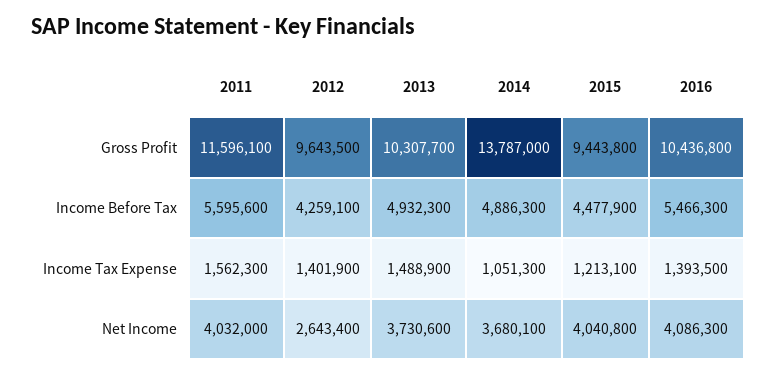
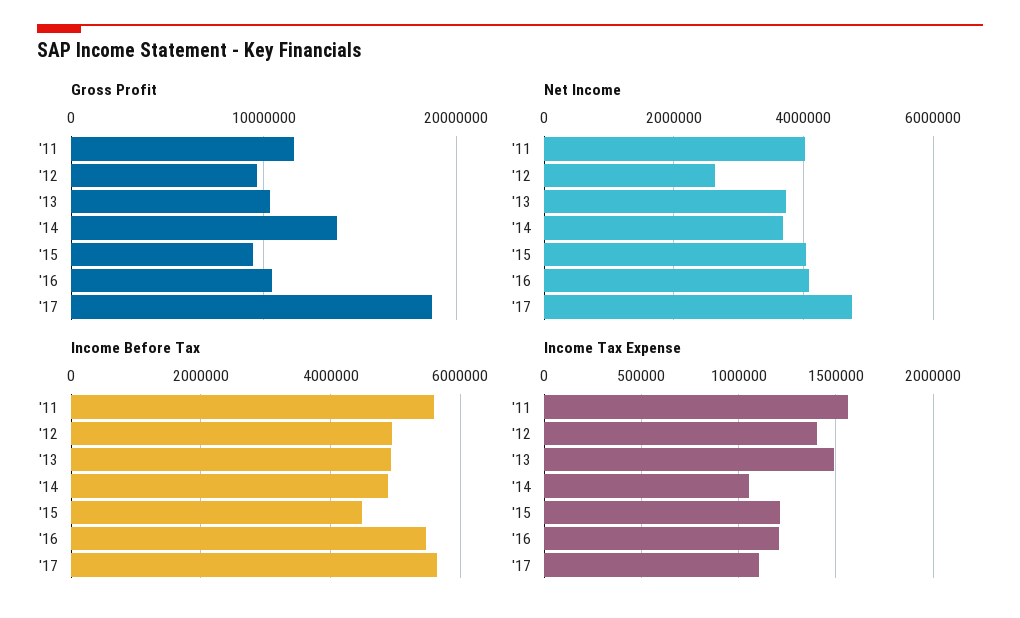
Income Before Tax, 2012: 4259100 -> 5000000
Income Tax Expense, 2016: 1393500 -> 1200000
Gross Profit, '17: none -> 19000000
Net Income, '17: none -> 4800000
Income Before Tax, '17: none -> 5600000
Income Tax Expense, '17: none -> 1100000

